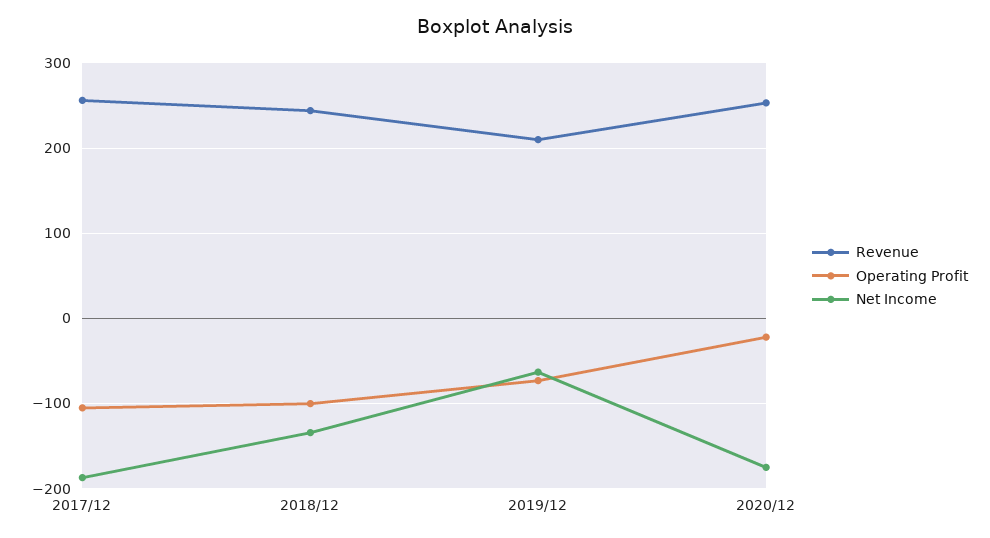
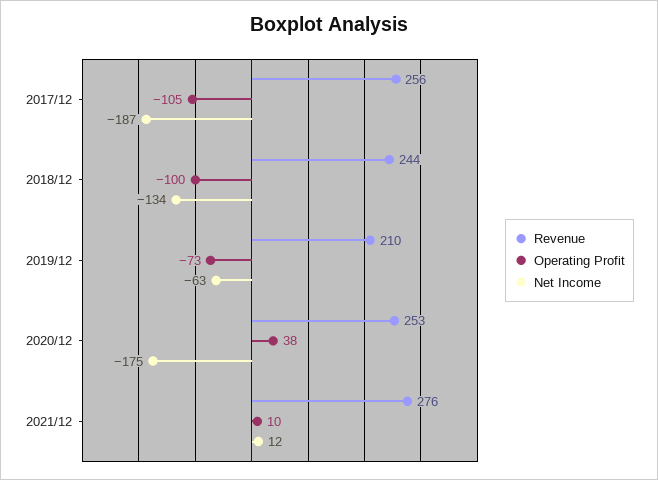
Operating Profit, 2020/12: -20 -> 38
Revenue, 2021/12: none -> 276
Operating Profit, 2021/12: none -> 10
Net Income, 2021/12: none -> 12

